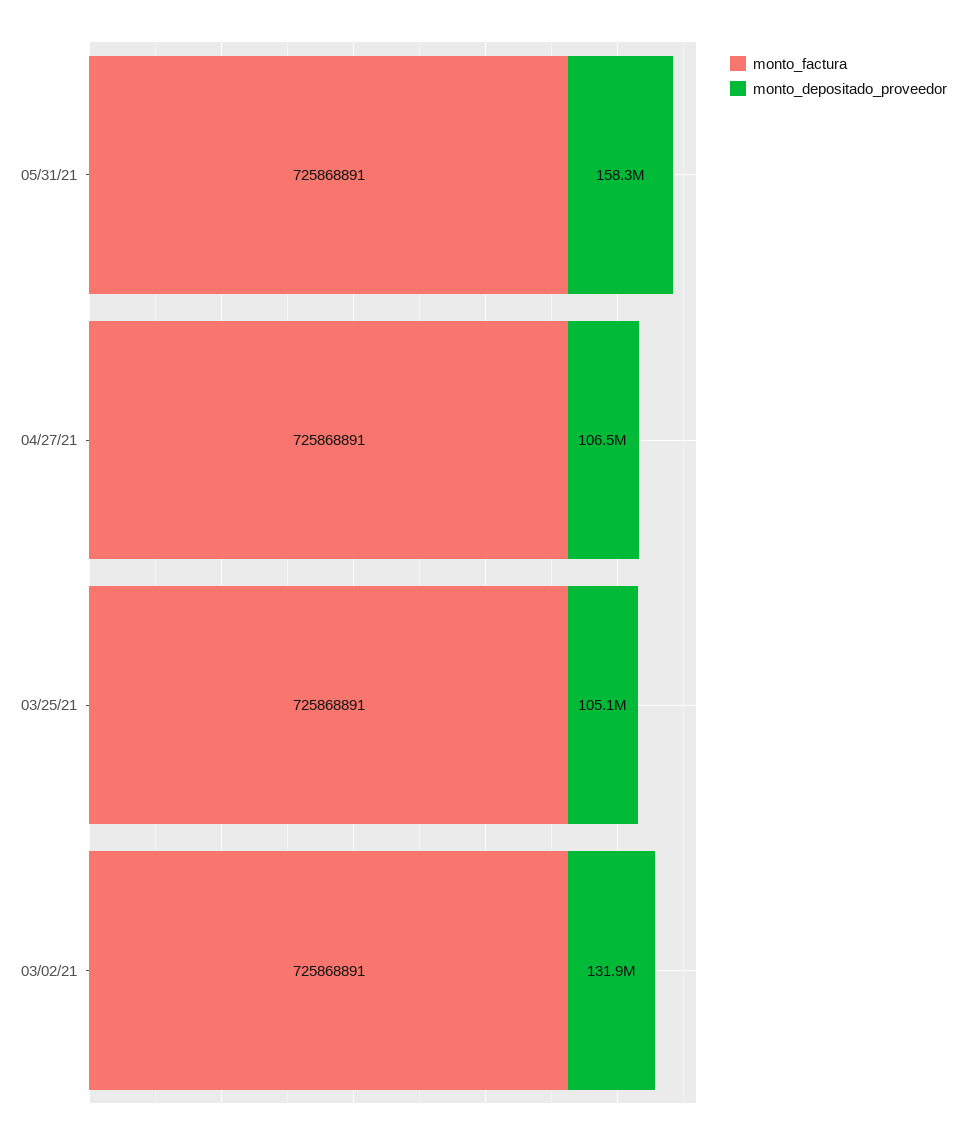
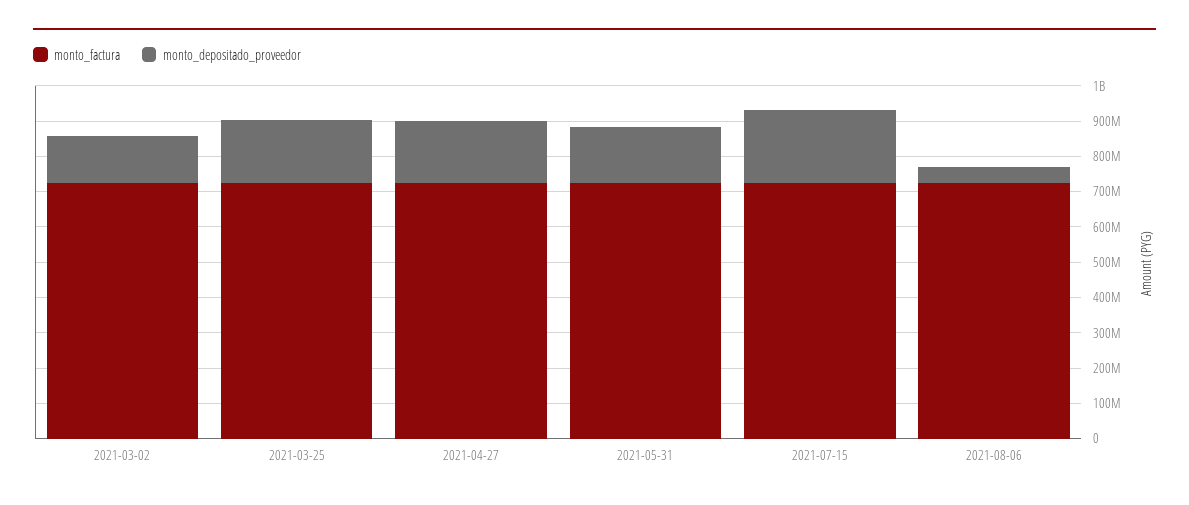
monto_depositado_proveedor, 04/27/21: 106500000 -> 175000000
monto_depositado_proveedor, 03/25/21: 105100000 -> 175000000
monto_factura, 2021-07-15: none -> 725000000
monto_depositado_proveedor, 2021-07-15: none -> 200000000
monto_factura, 2021-08-06: none -> 725000000
monto_depositado_proveedor, 2021-08-06: none -> 50000000

